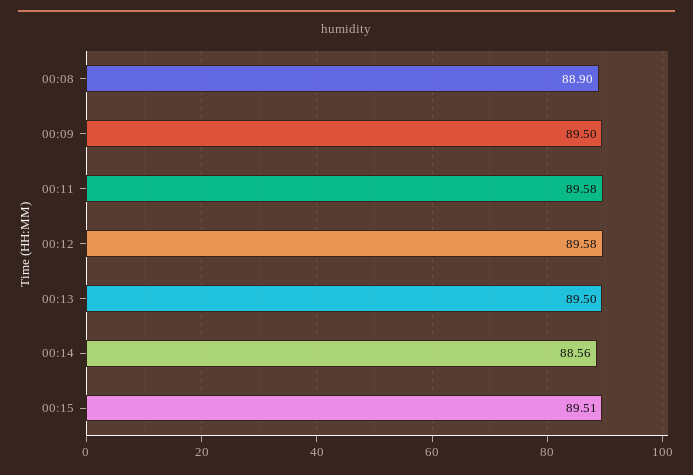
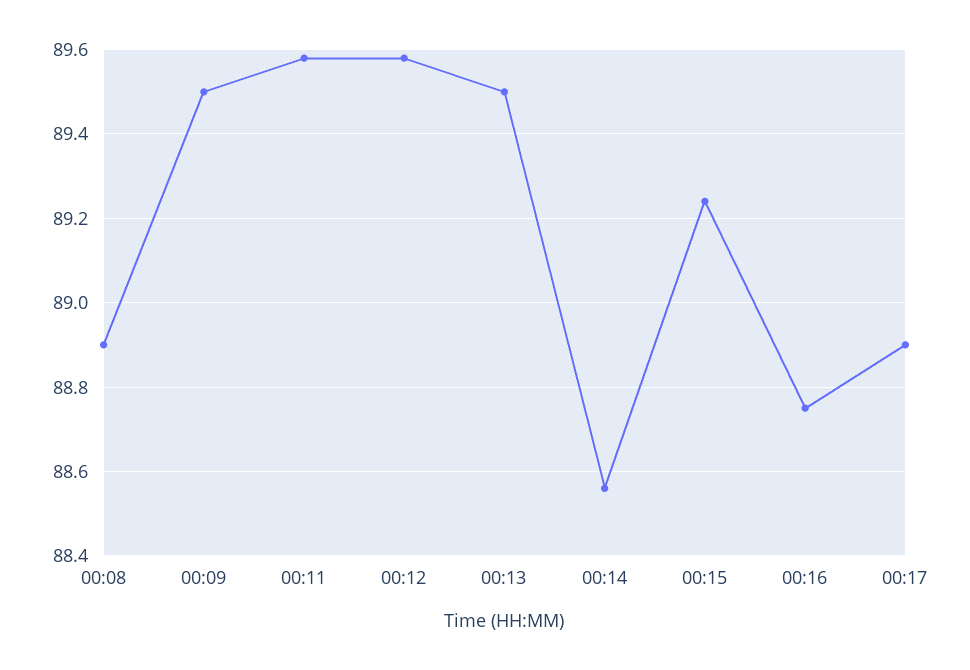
00:15: 89.51 -> 89.25
00:16: none -> 88.75
00:17: none -> 88.9

